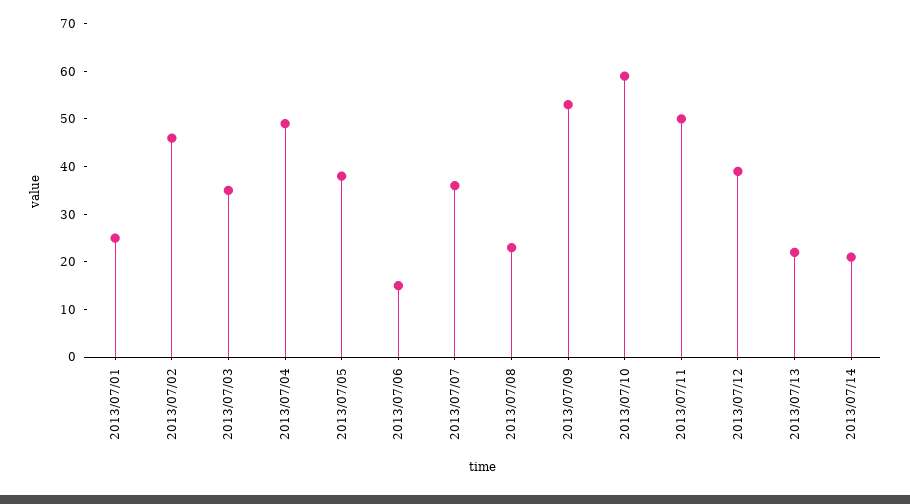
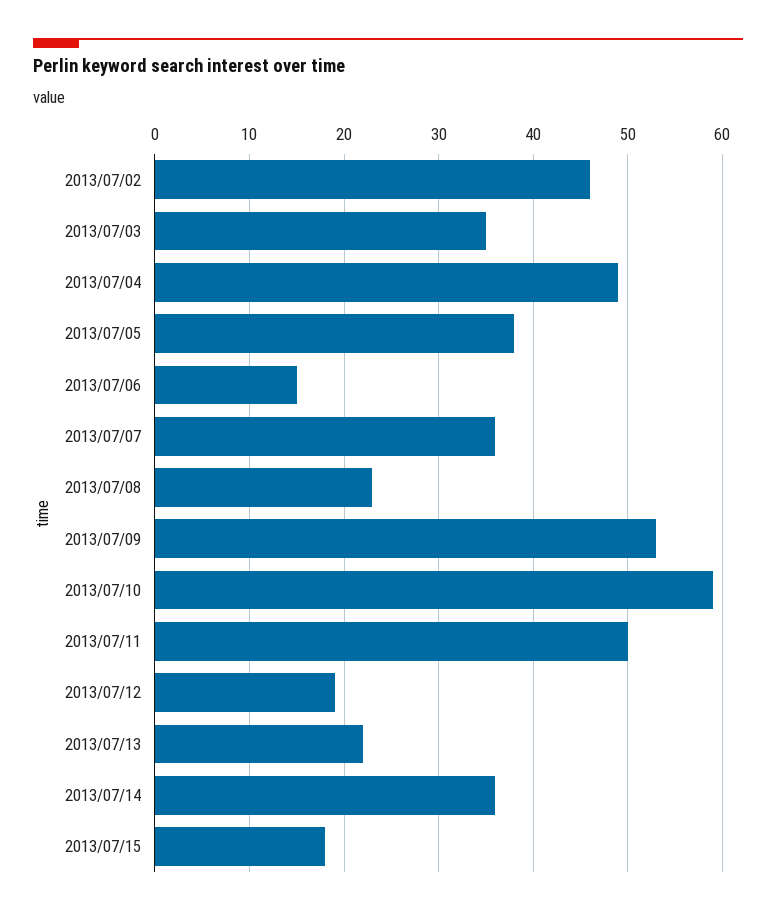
2013/07/01: 25 -> none
2013/07/12: 40 -> 19
2013/07/14: 20 -> 36
2013/07/15: none -> 18

